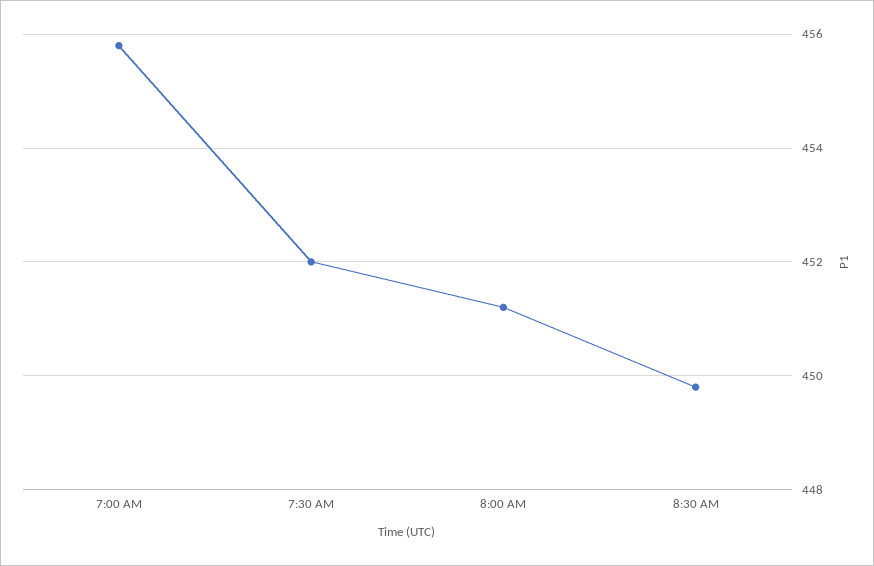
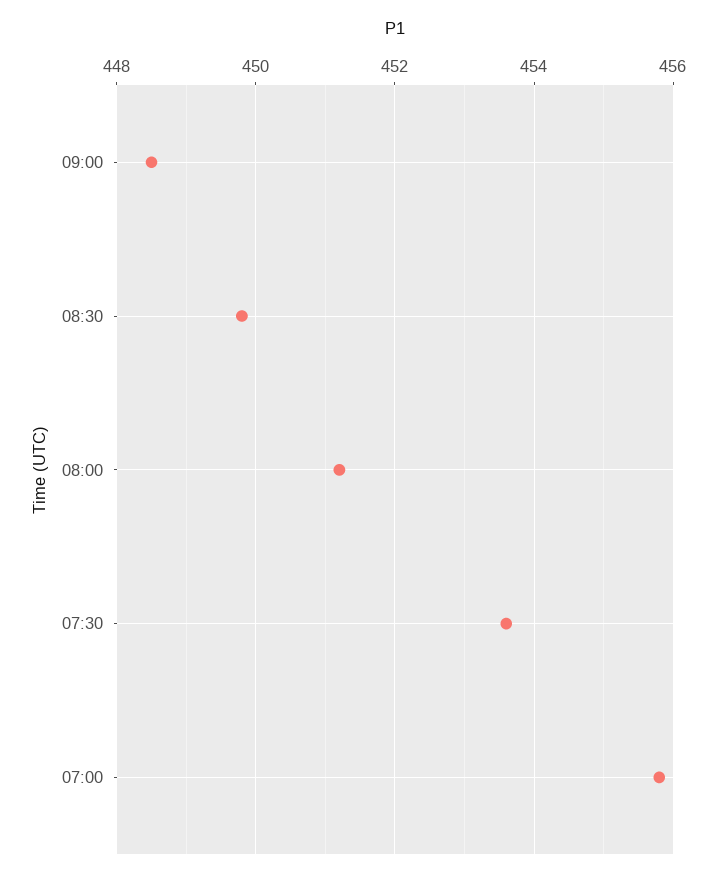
7:30 AM: 452 -> 453.5
09:00: none -> 448.5

